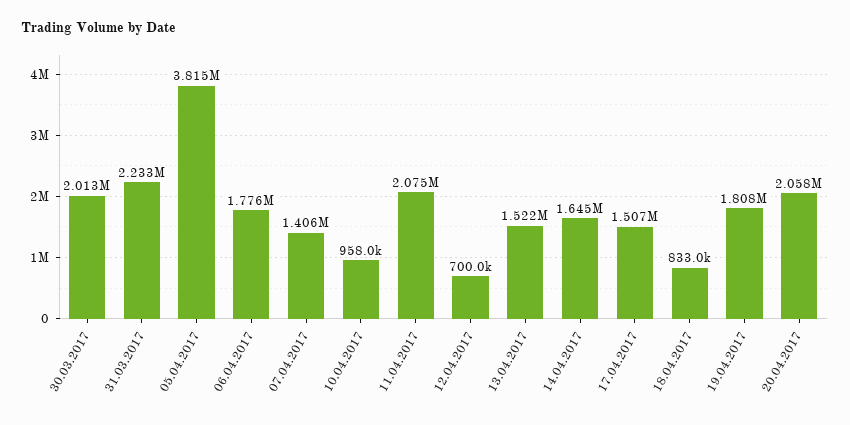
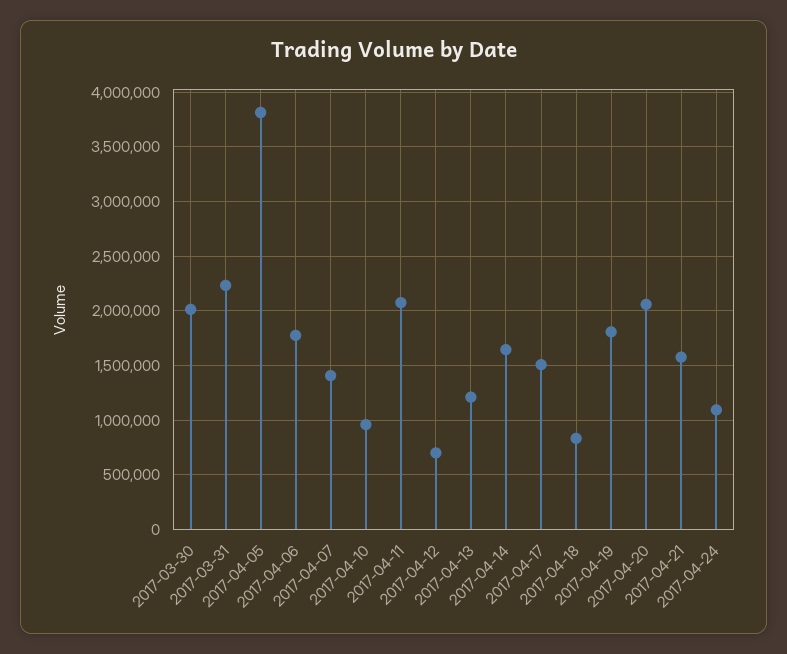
13.04.2017: 1522000 -> 1200000
2017-04-21: none -> 1600000
2017-04-24: none -> 1100000

